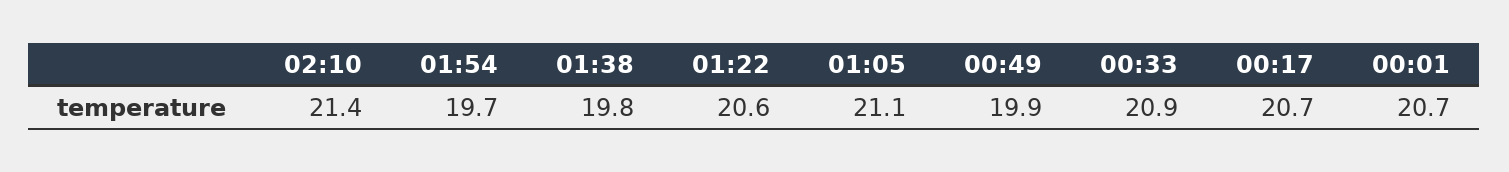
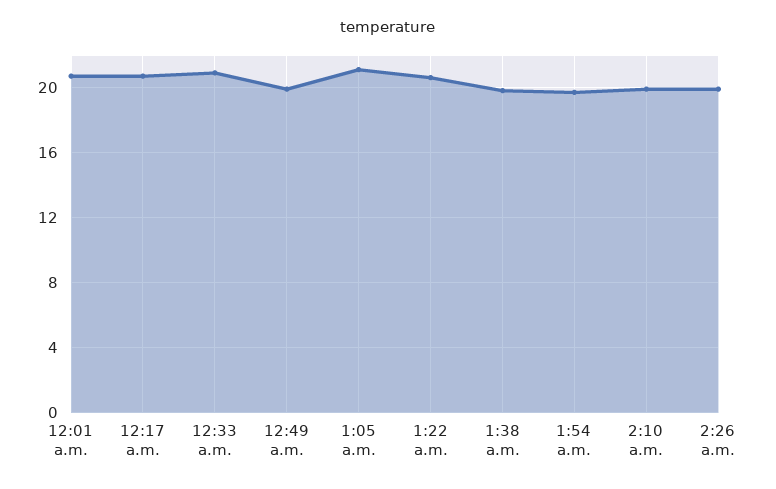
02:10: 21.4 -> 20
2:26 a.m.: none -> 20

